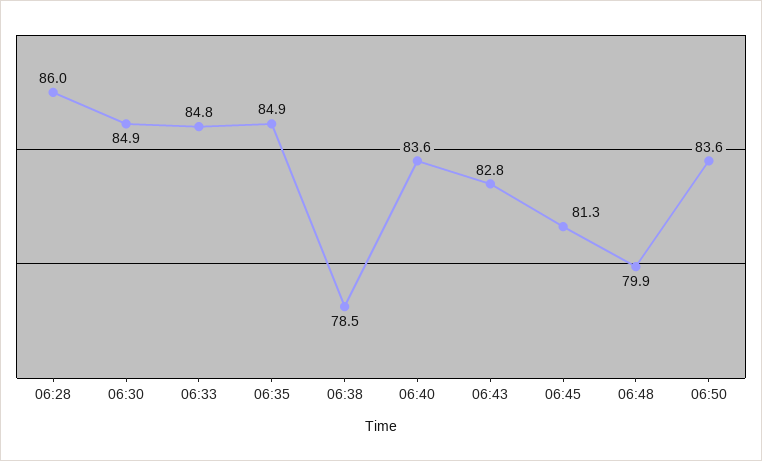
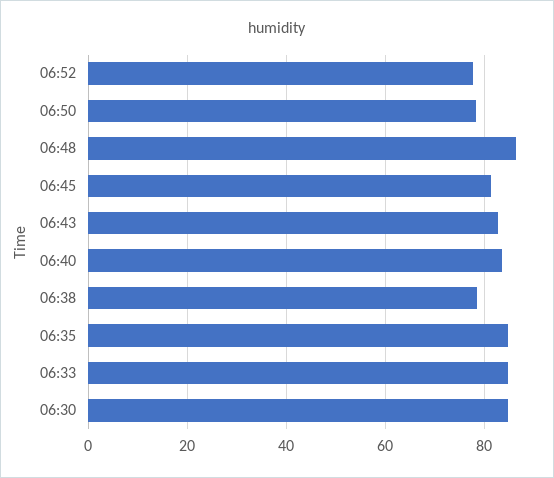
06:28: 86 -> none
06:48: 79.9 -> 86
06:50: 83.6 -> 78
06:52: none -> 78

